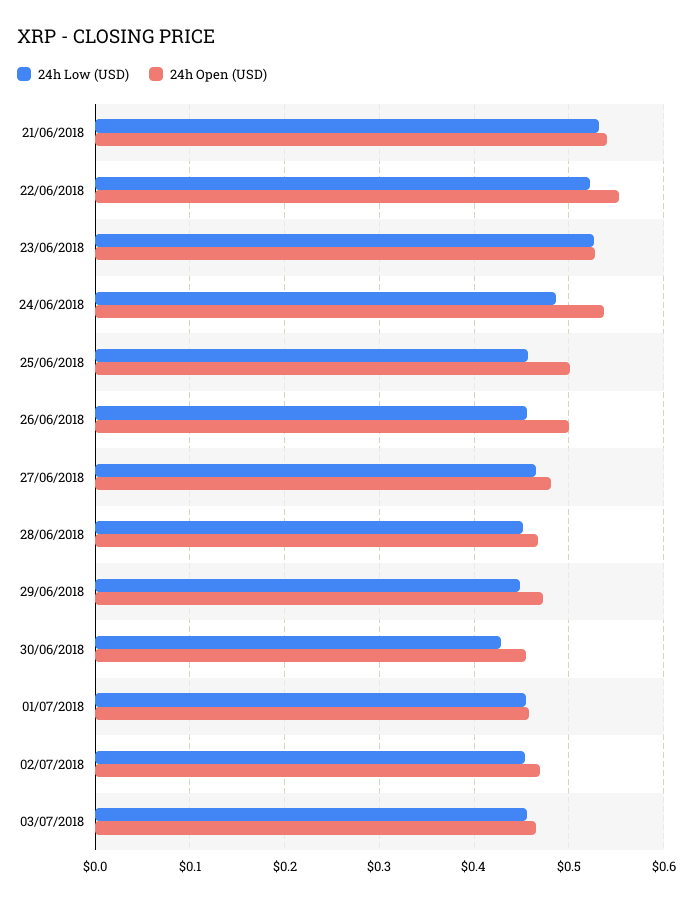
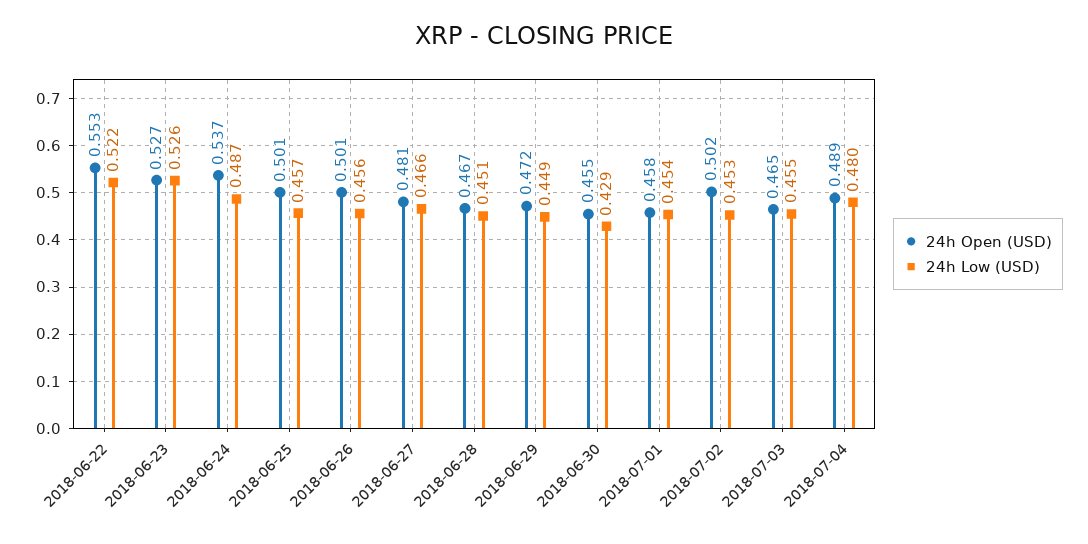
24h Low (USD), 21/06/2018: 0.53 -> none
24h Open (USD), 21/06/2018: 0.54 -> none
24h Open (USD), 02/07/2018: 0.47 -> 0.502
24h Open (USD), 2018-07-04: none -> 0.489
24h Low (USD), 2018-07-04: none -> 0.48

